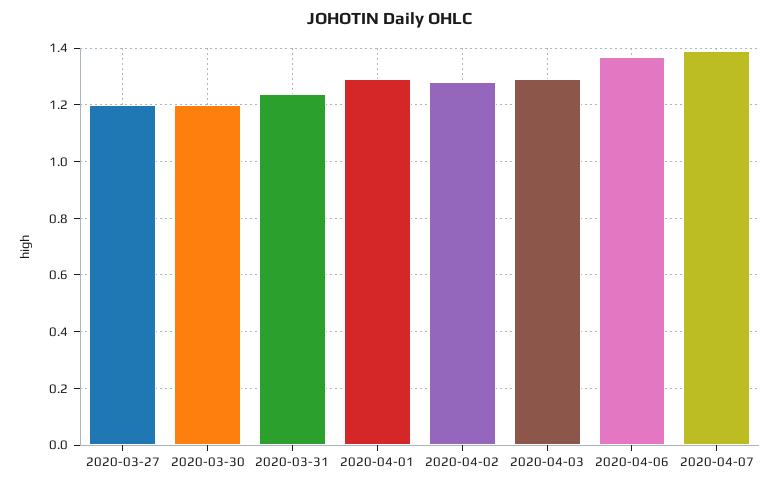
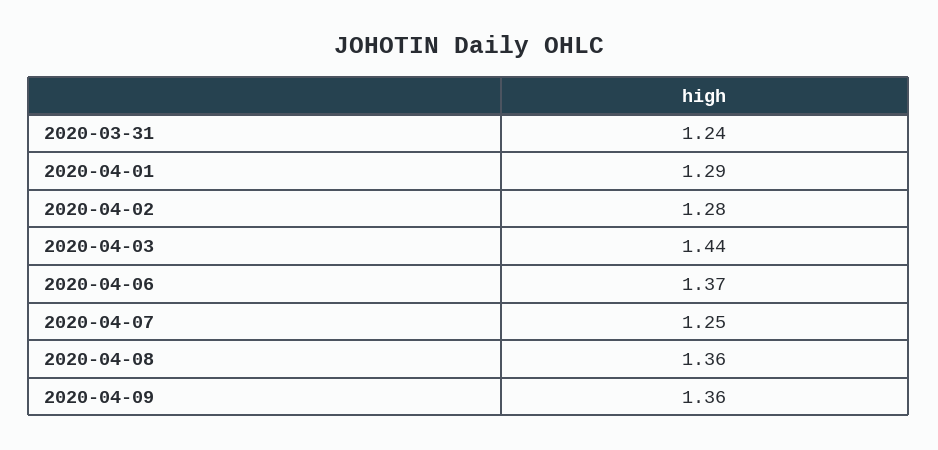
2020-03-27: 1.2 -> none
2020-03-30: 1.2 -> none
2020-04-03: 1.3 -> 1.44
2020-04-07: 1.4 -> 1.25
2020-04-08: none -> 1.36
2020-04-09: none -> 1.36

